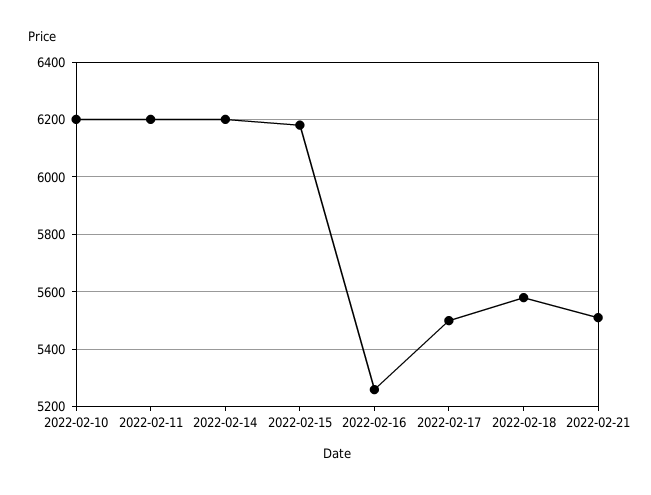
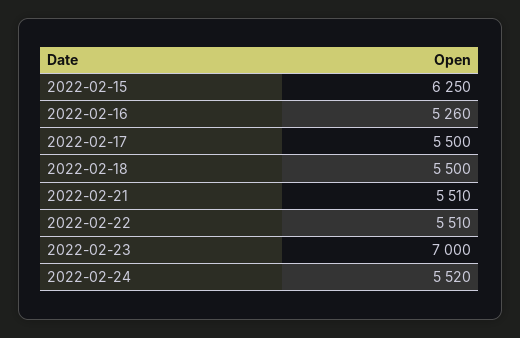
2022-02-10: 6200 -> none
2022-02-11: 6200 -> none
2022-02-14: 6200 -> none
2022-02-15: 6175 -> 6250
2022-02-18: 5575 -> 5500
2022-02-22: none -> 5510
2022-02-23: none -> 7000
2022-02-24: none -> 5520

